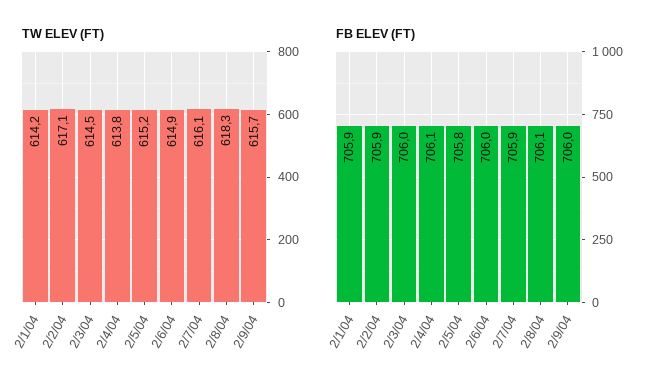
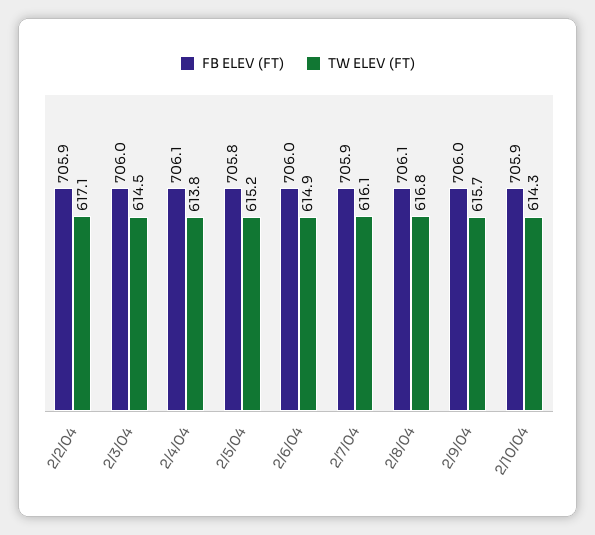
TW ELEV (FT), 2/1/04: 614.2 -> none
TW ELEV (FT), 2/8/04: 618.3 -> 616.8
FB ELEV (FT), 2/1/04: 705.9 -> none
FB ELEV (FT), 2/10/04: none -> 705.9
TW ELEV (FT), 2/10/04: none -> 614.3

